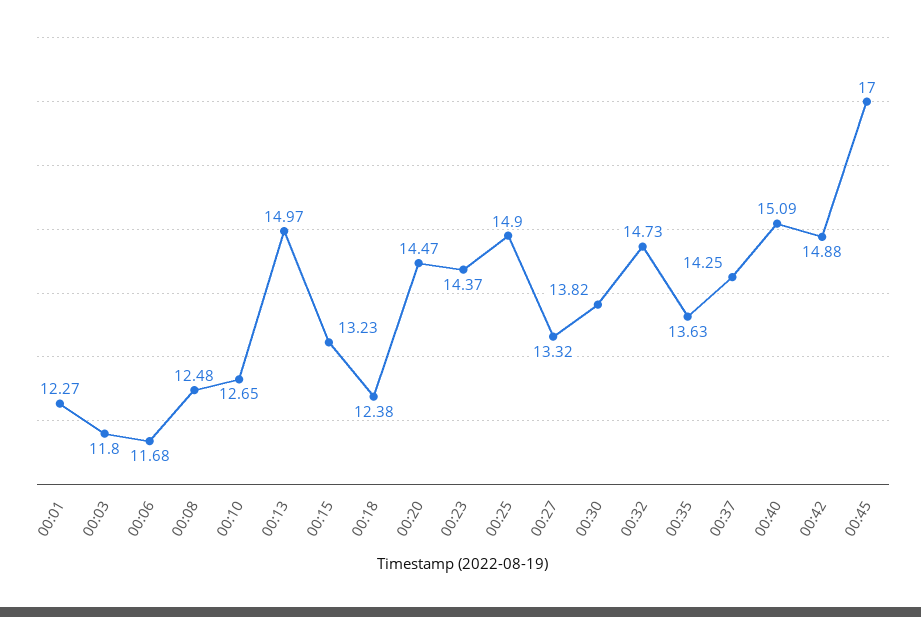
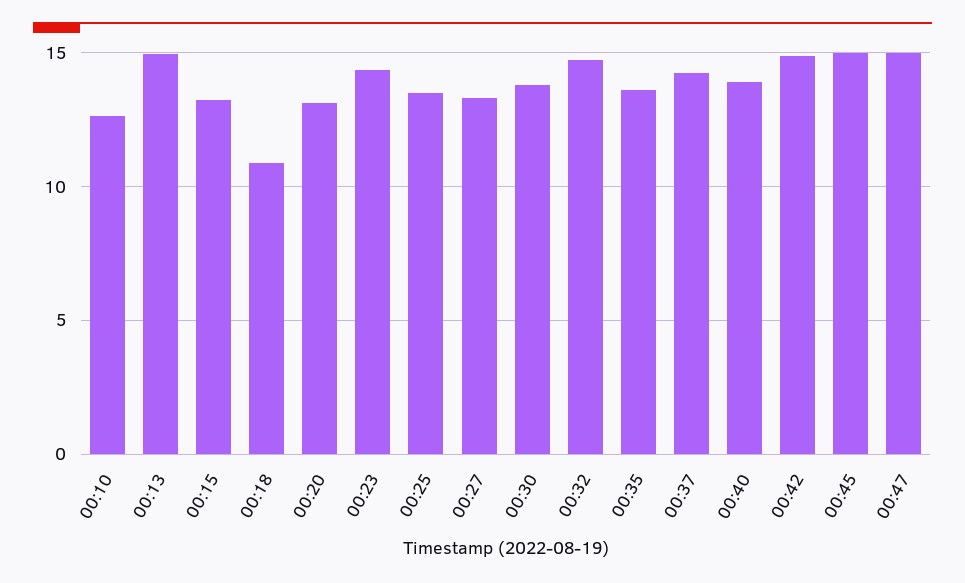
00:01: 12.27 -> none
00:03: 11.8 -> none
00:06: 11.68 -> none
00:08: 12.48 -> none
00:18: 12.38 -> 11
00:20: 14.47 -> 13
00:25: 14.9 -> 13.5
00:40: 15.09 -> 14
00:45: 17 -> 15
00:47: none -> 15

